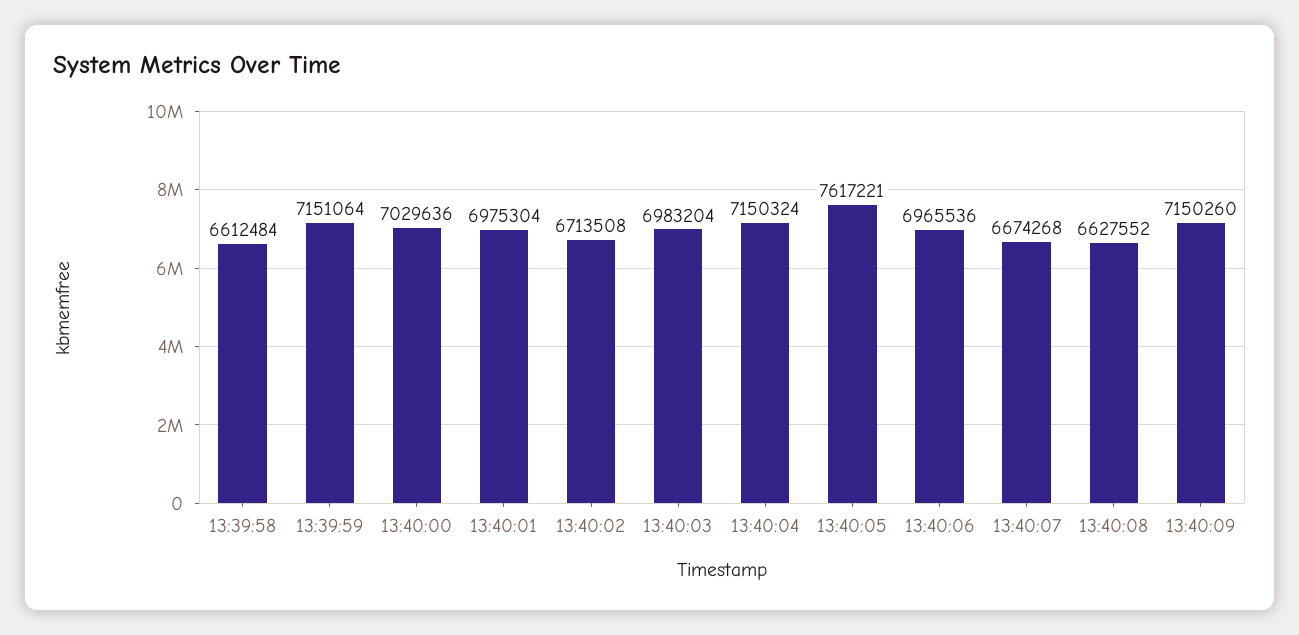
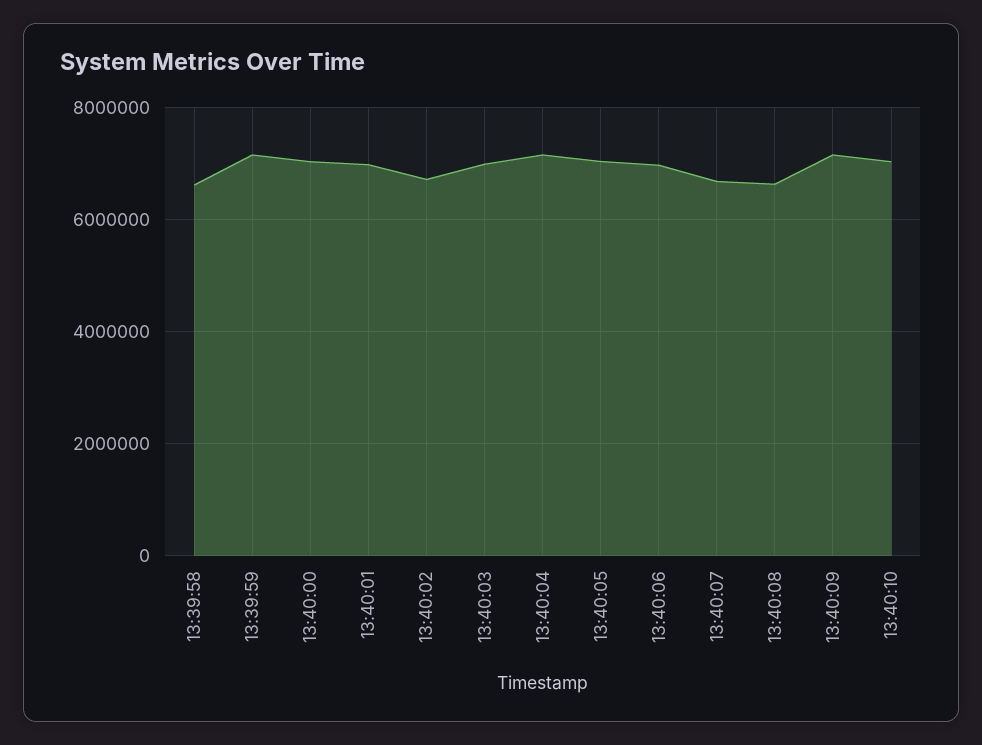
13:40:05: 7617221 -> 7000000
13:40:10: none -> 7000000

